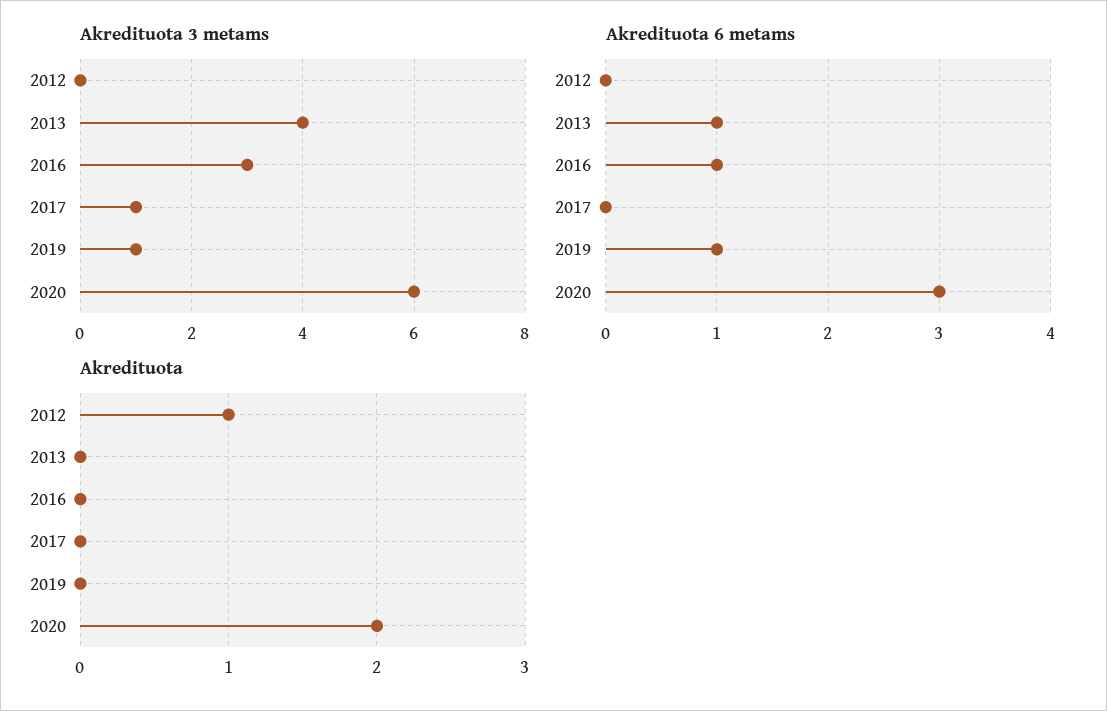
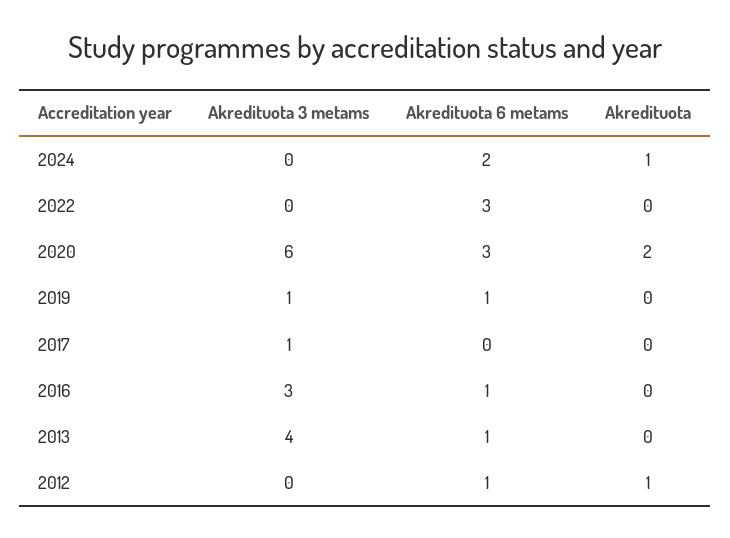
Akredituota 6 metams, 2012: 0 -> 1
Akredituota 3 metams, 2024: none -> 0
Akredituota 6 metams, 2024: none -> 2
Akredituota, 2024: none -> 1
Akredituota 3 metams, 2022: none -> 0
Akredituota 6 metams, 2022: none -> 3
Akredituota, 2022: none -> 0

